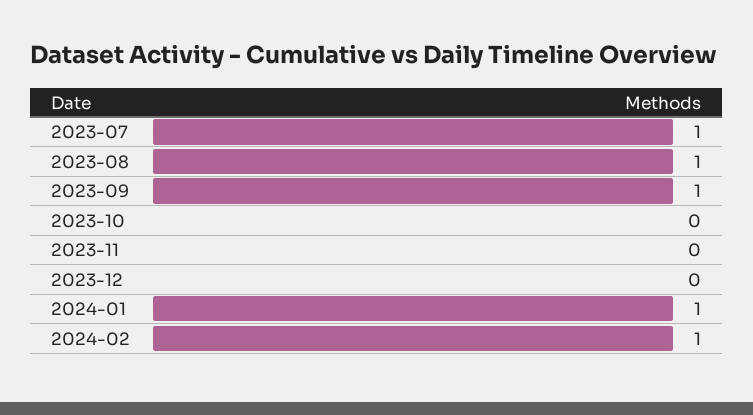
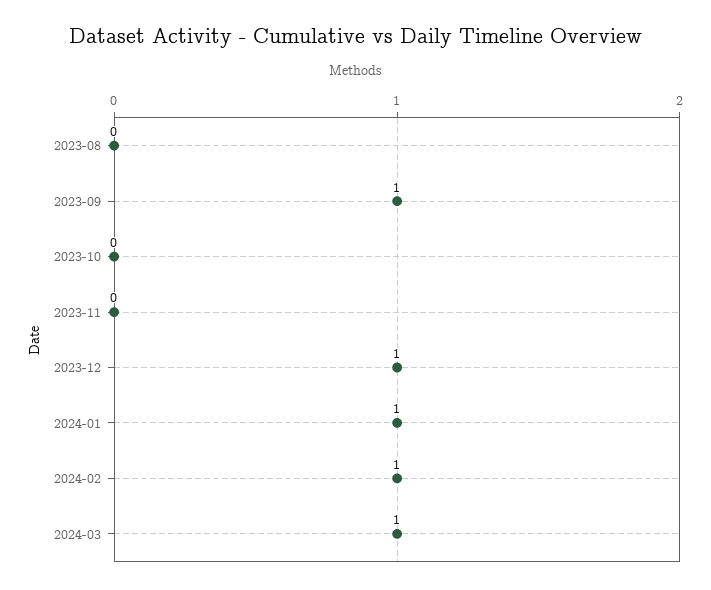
2023-07: 1 -> none
2023-08: 1 -> 0
2023-12: 0 -> 1
2024-03: none -> 1

